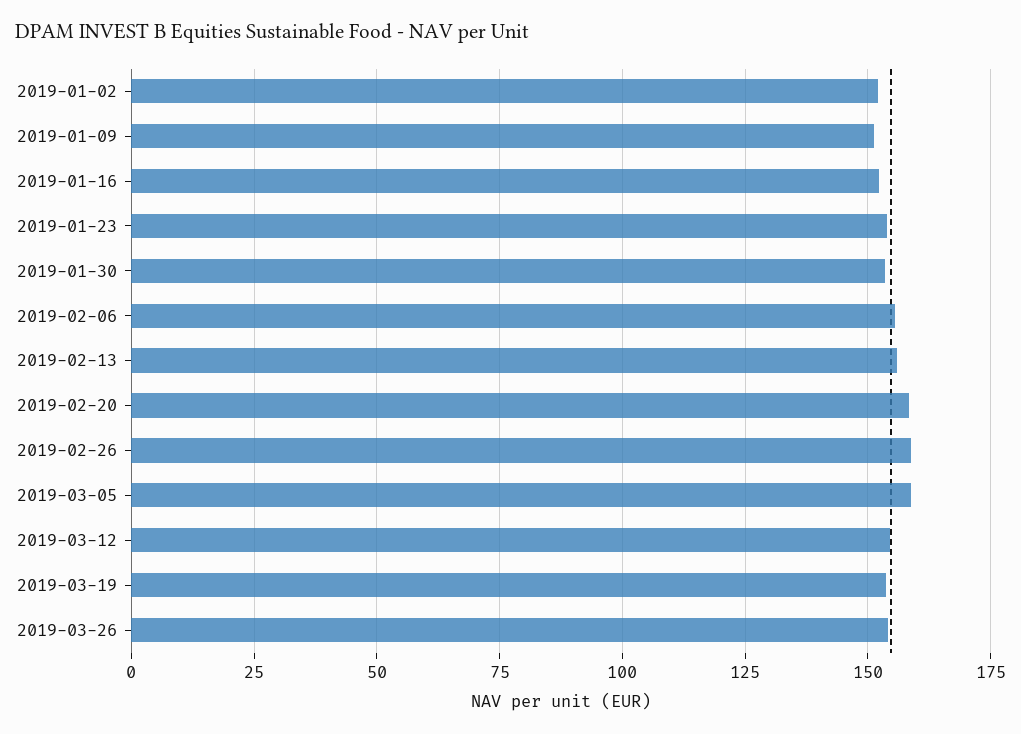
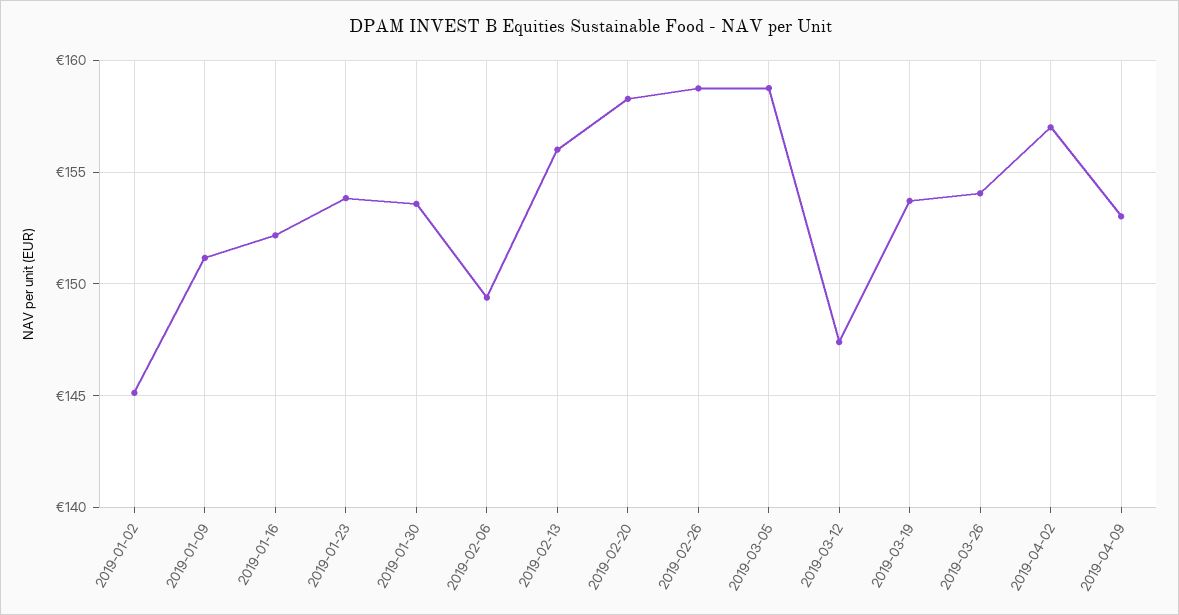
2019-01-02: 152.5 -> 145
2019-02-06: 155 -> 149.5
2019-03-12: 155 -> 147.5
2019-04-02: none -> 157
2019-04-09: none -> 153

